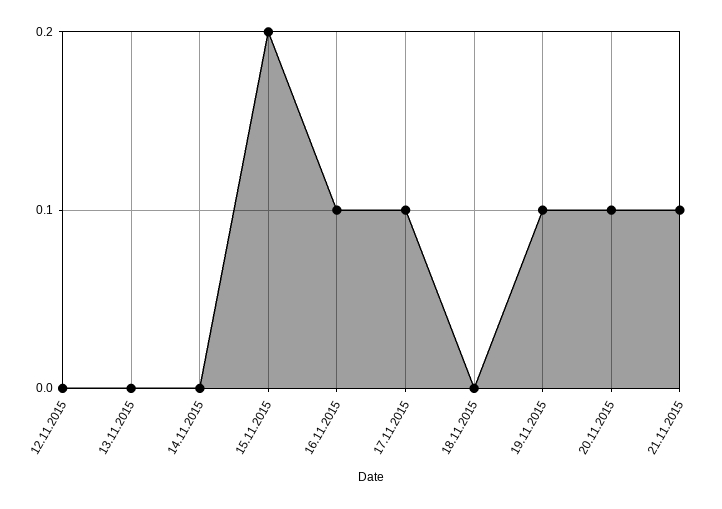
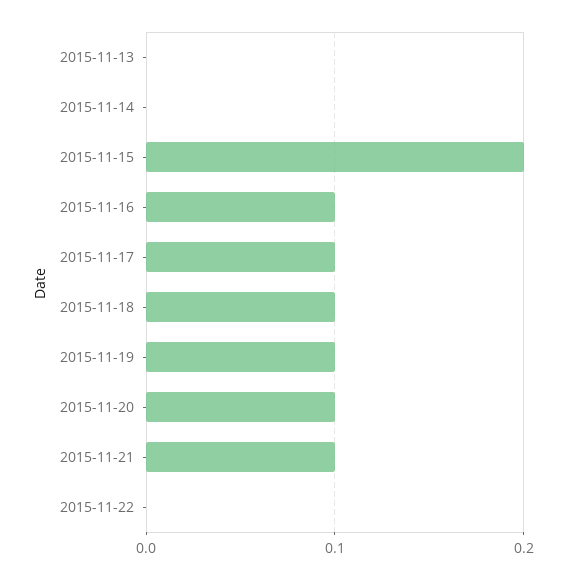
12.11.2015: 0 -> none
18.11.2015: 0 -> 0.1
2015-11-22: none -> 0

